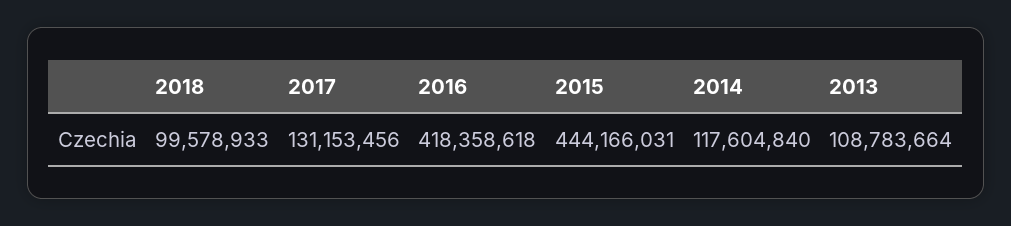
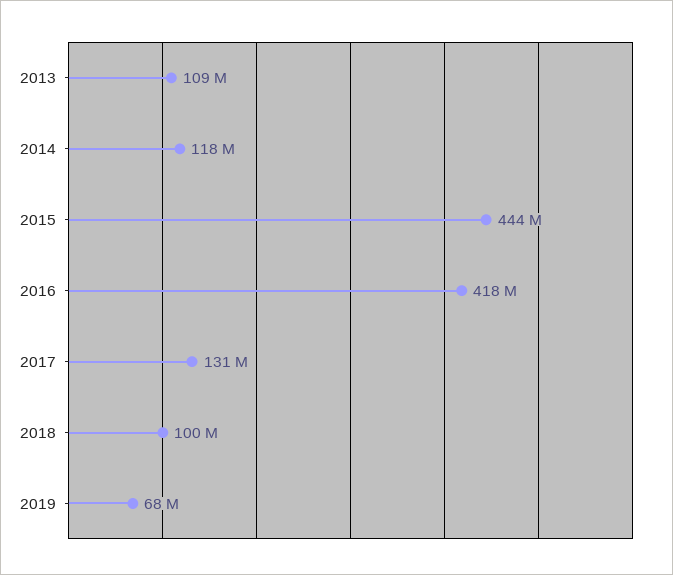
2019: none -> 68000000

